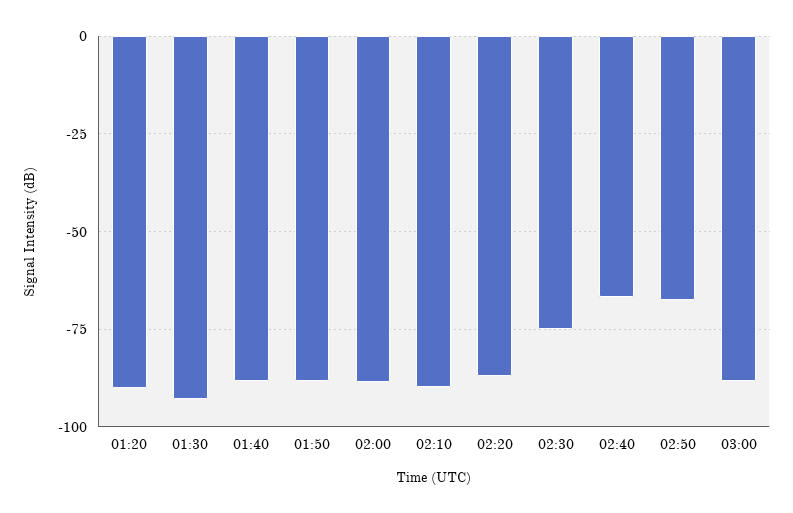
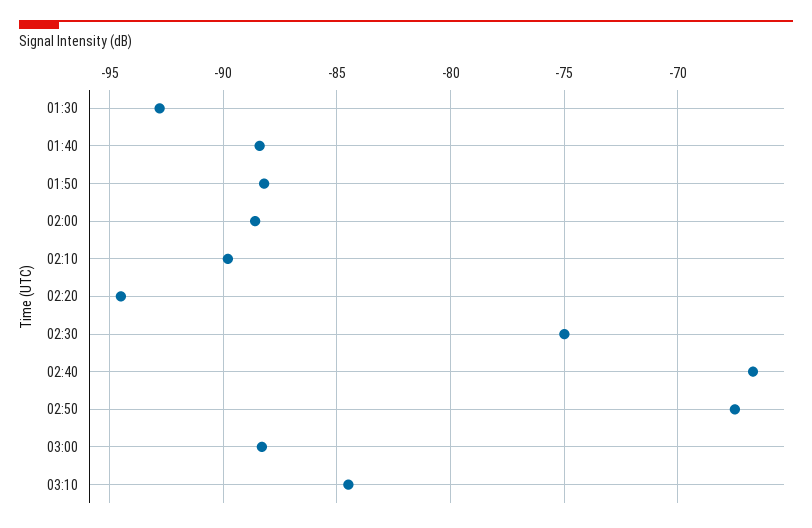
01:20: -90 -> none
02:20: -87.5 -> -94.5
03:10: none -> -84.5

